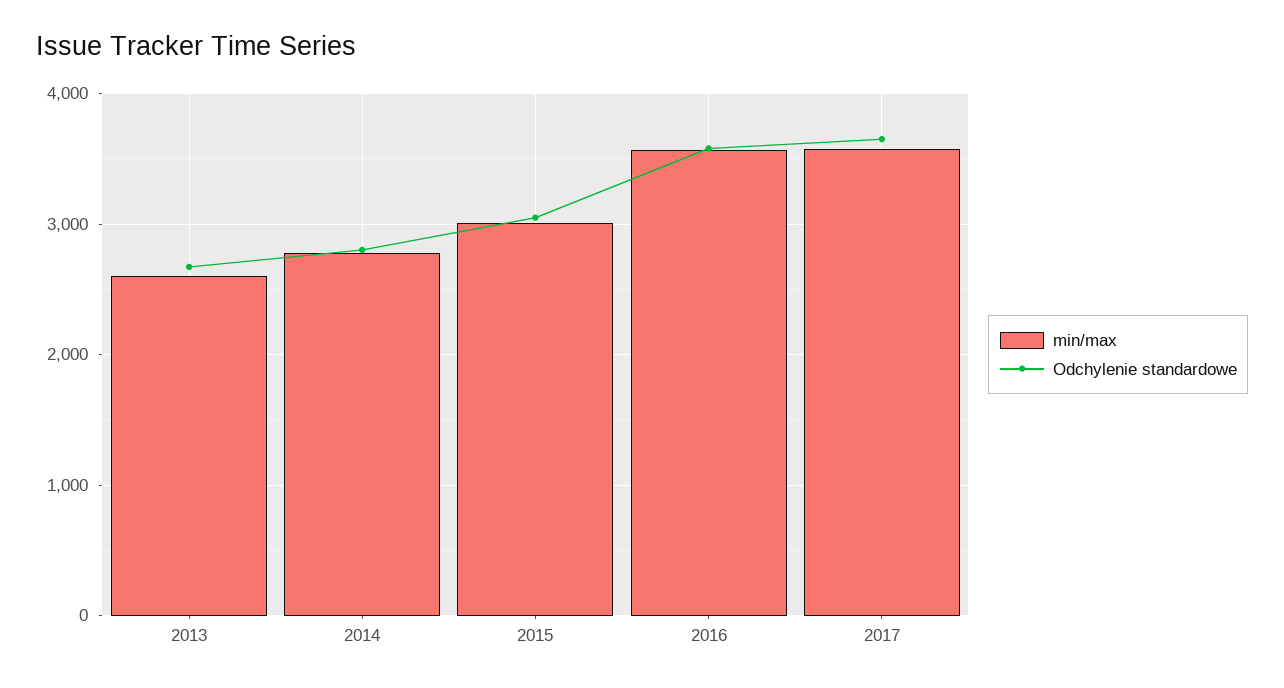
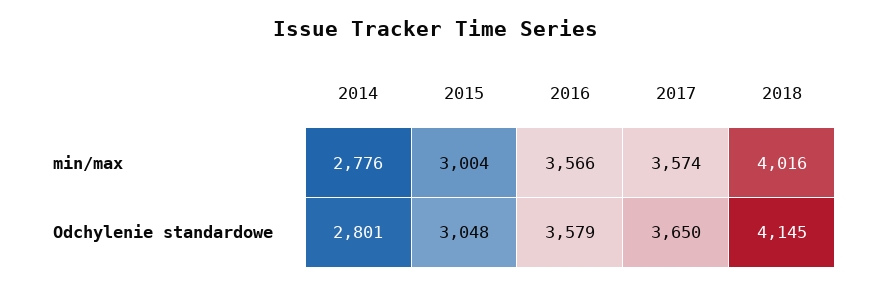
min/max, 2013: 2600 -> none
Odchylenie standardowe, 2013: 2700 -> none
min/max, 2018: none -> 4016
Odchylenie standardowe, 2018: none -> 4145

